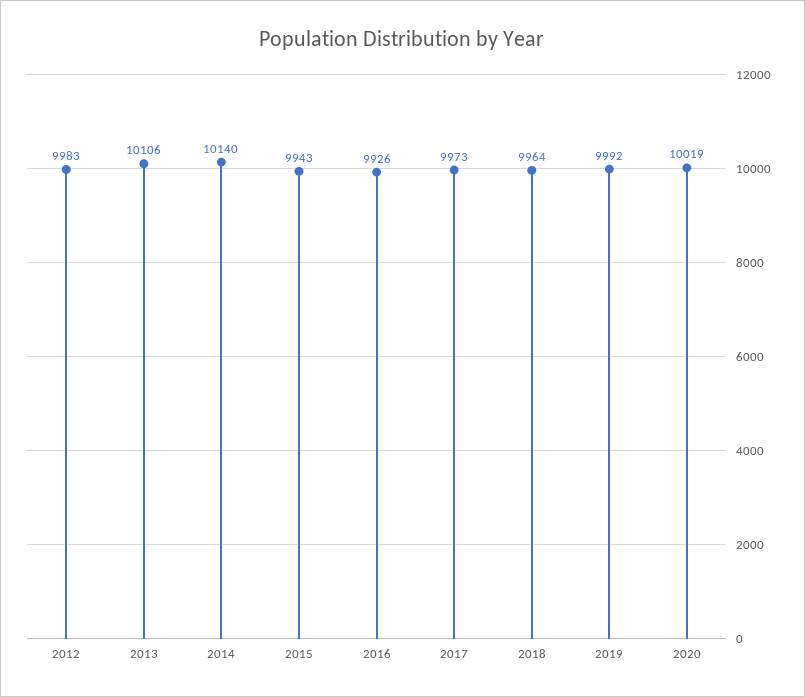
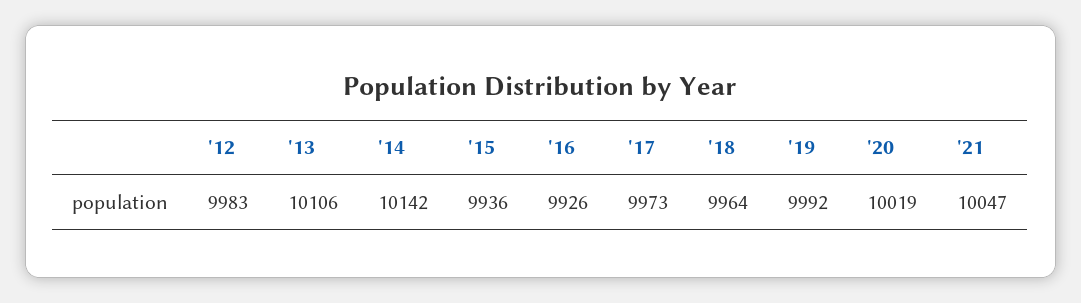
2014: 10140 -> 10142
2015: 9943 -> 9936
'21: none -> 10047

